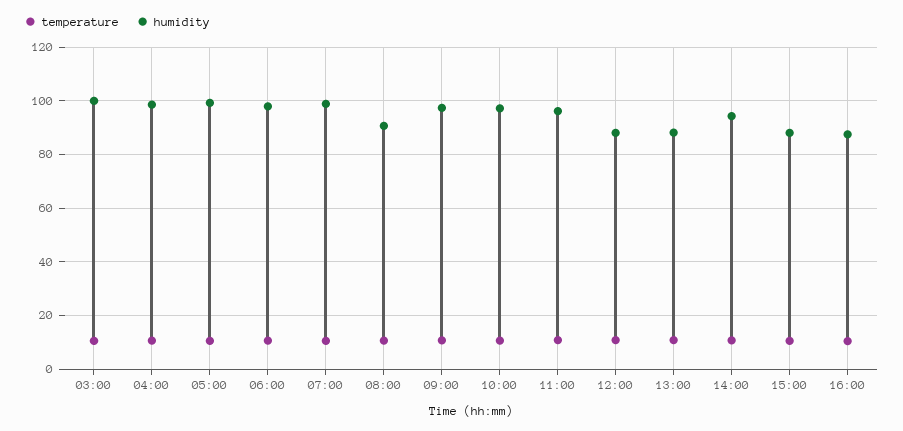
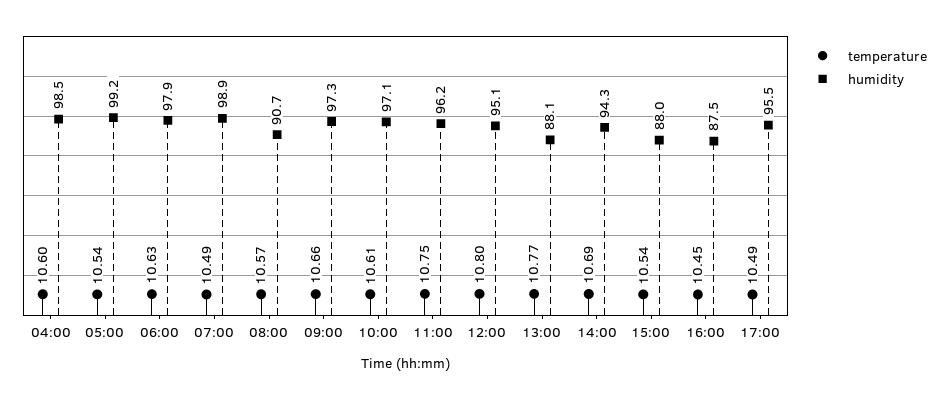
temperature, 03:00: 10 -> none
humidity, 03:00: 100 -> none
humidity, 12:00: 87.5 -> 95.1
temperature, 17:00: none -> 10.49
humidity, 17:00: none -> 95.5

